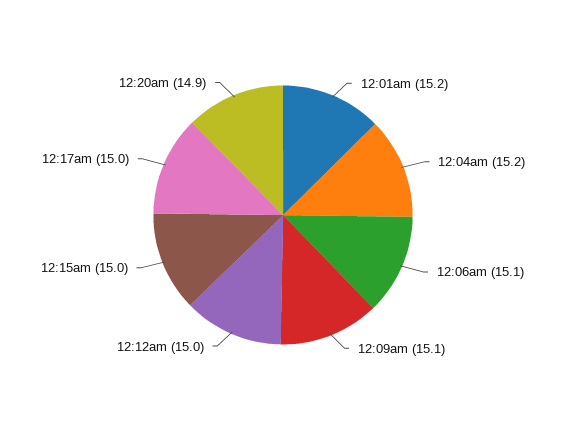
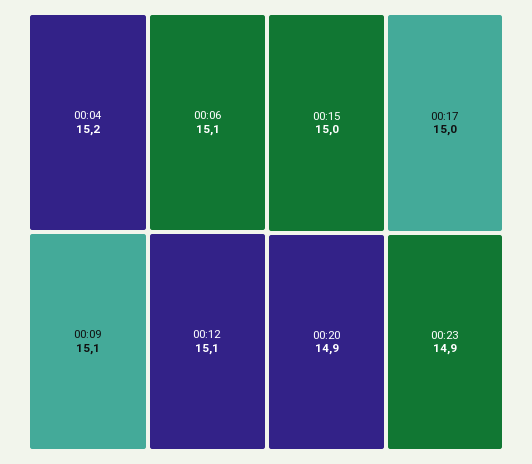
12:01am: 15.2 -> none
12:12am: 15 -> 15.1
00:23: none -> 14.9

